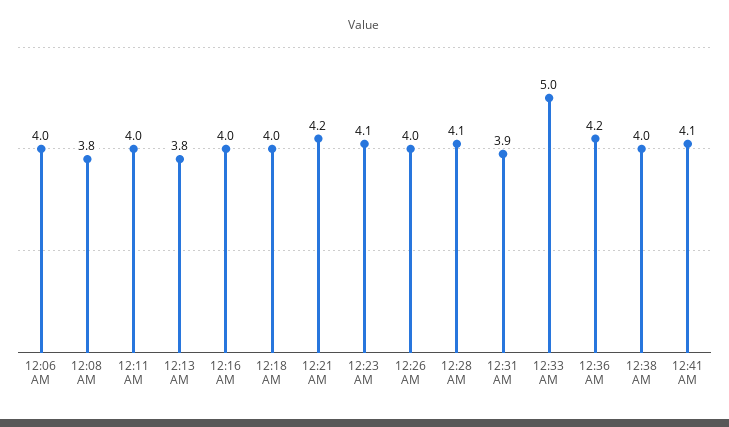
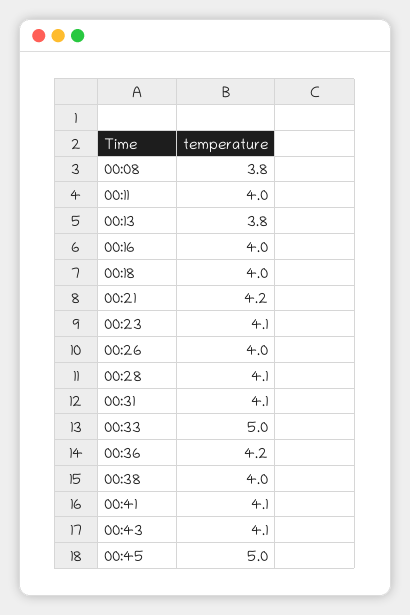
12:06 AM: 4 -> none
12:31 AM: 3.9 -> 4.1
00:43: none -> 4.1
00:45: none -> 5

